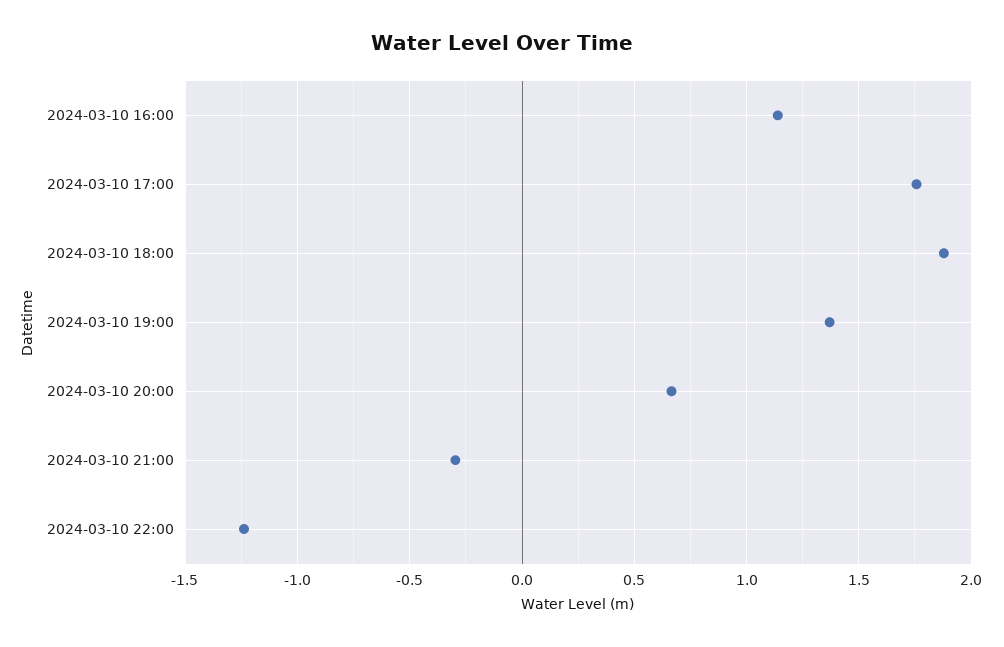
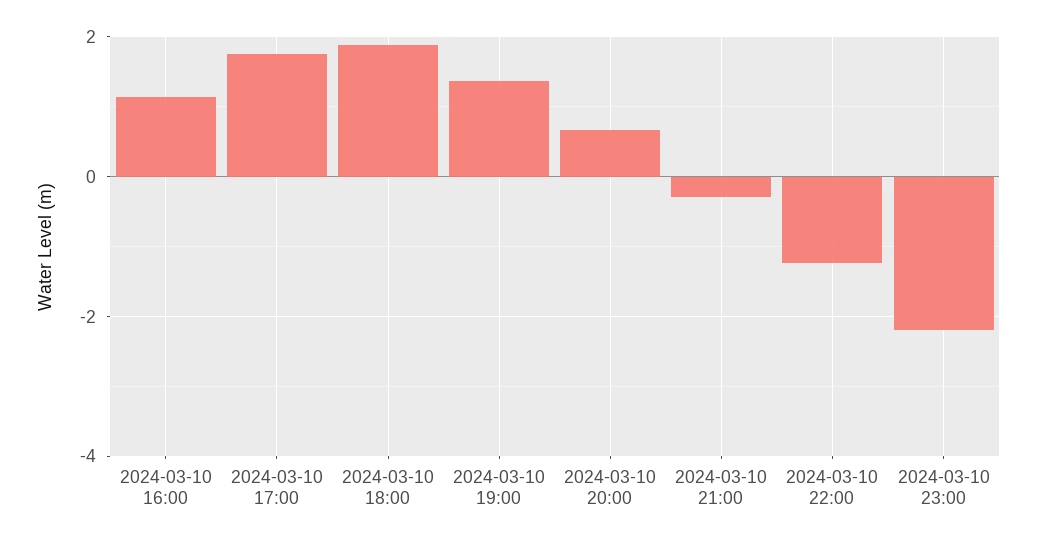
2024-03-10 23:00: none -> -2.2

